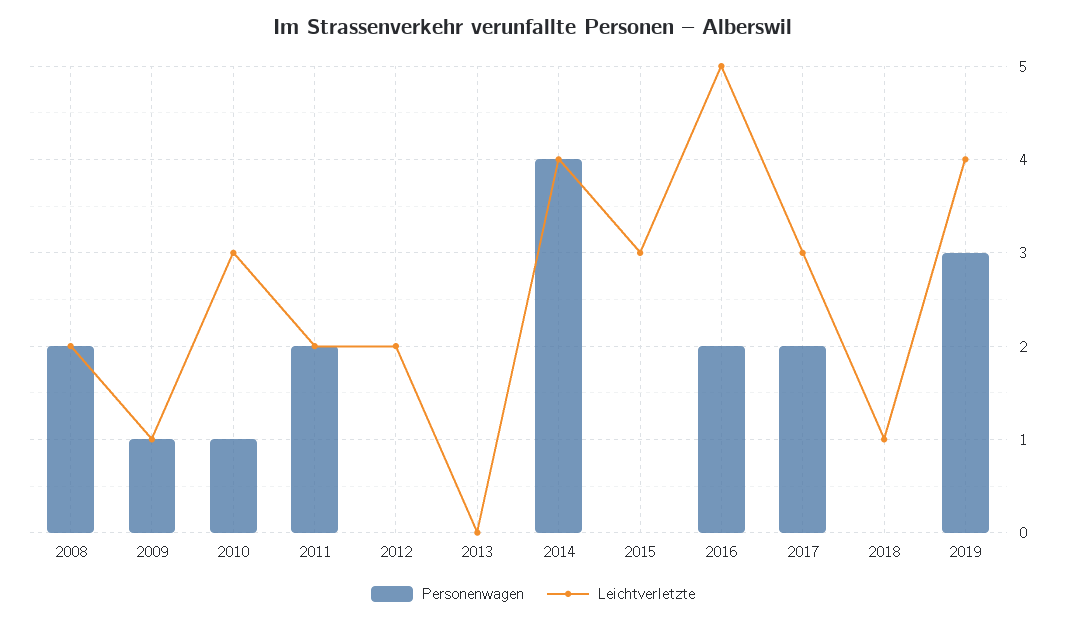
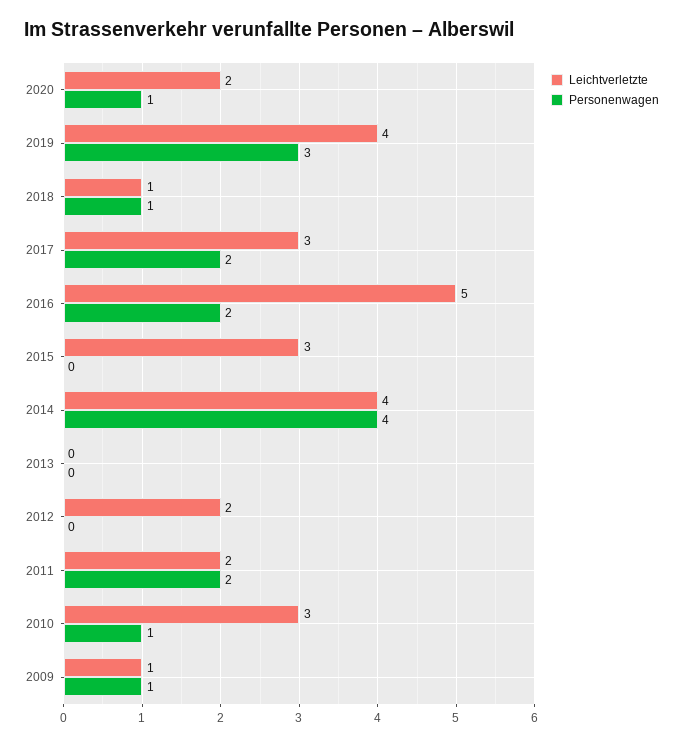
Personenwagen, 2008: 2 -> none
Leichtverletzte, 2008: 2 -> none
Personenwagen, 2018: 0 -> 1
Leichtverletzte, 2020: none -> 2
Personenwagen, 2020: none -> 1

